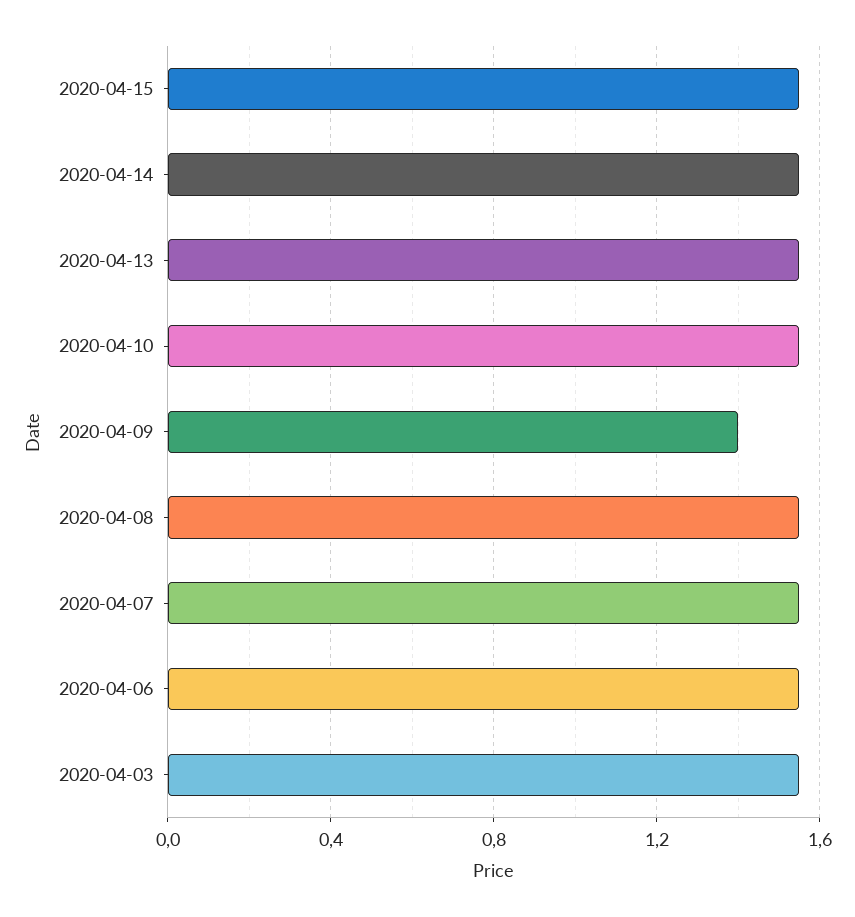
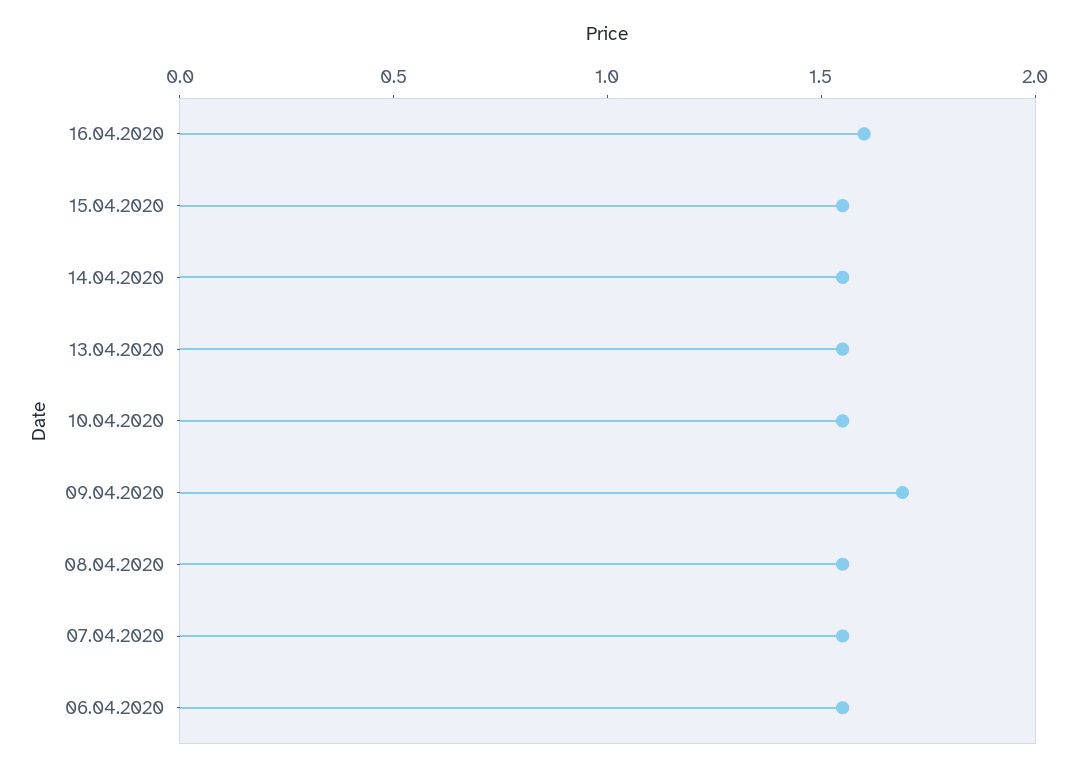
2020-04-09: 1.4 -> 1.7
2020-04-03: 1.55 -> none
16.04.2020: none -> 1.6

